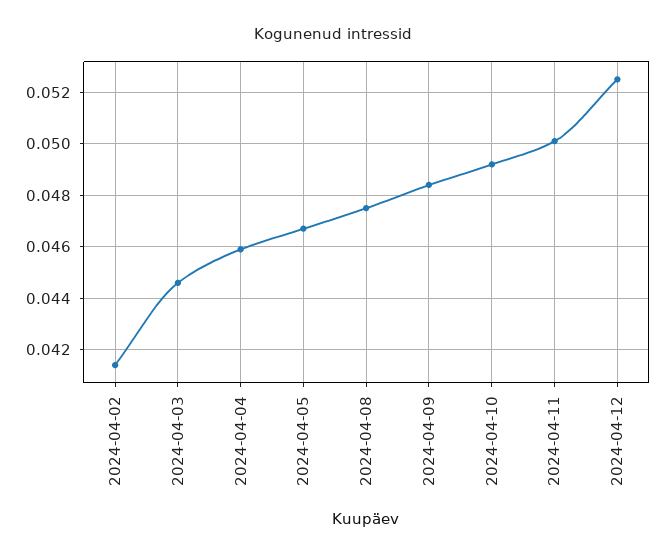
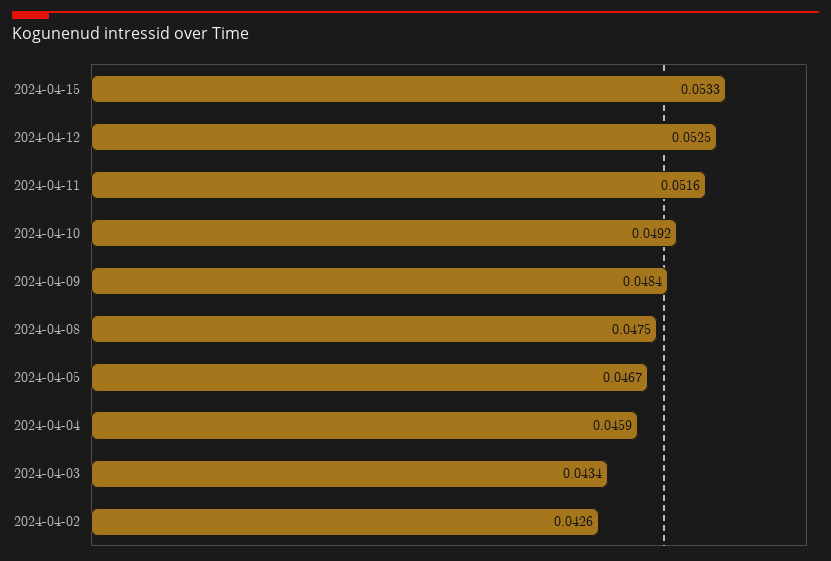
2024-04-02: 0.0415 -> 0.0426
2024-04-03: 0.0445 -> 0.0434
2024-04-11: 0.05 -> 0.0516
2024-04-15: none -> 0.0533

